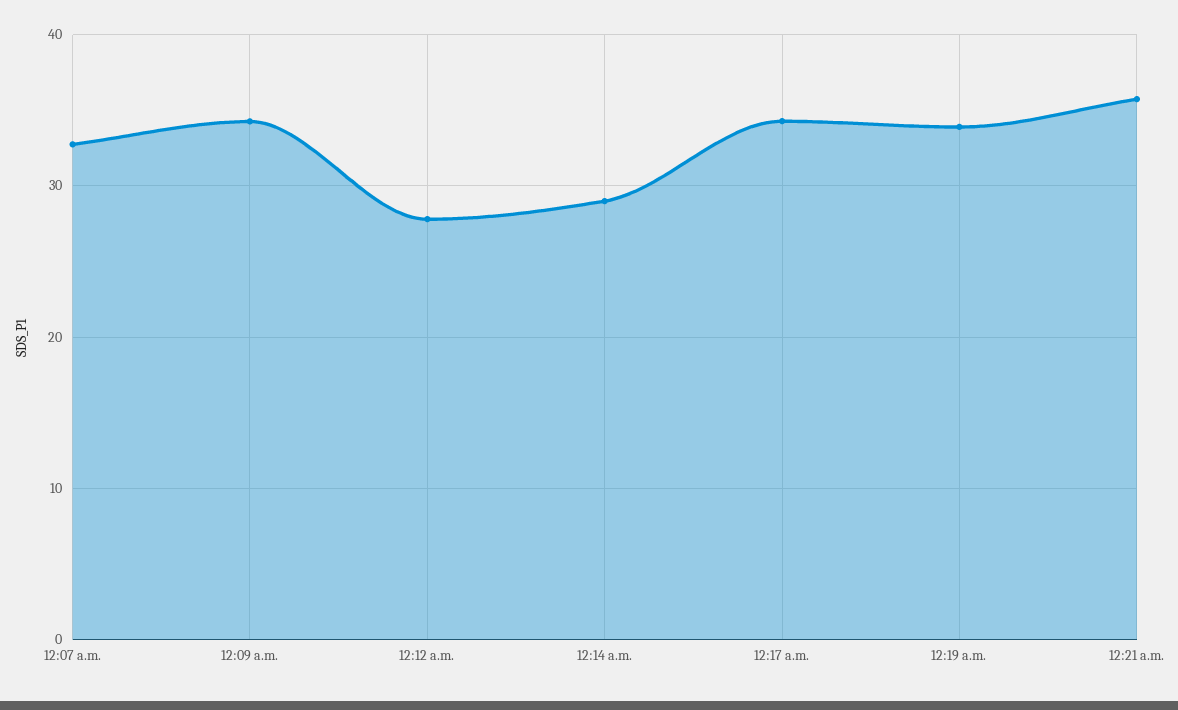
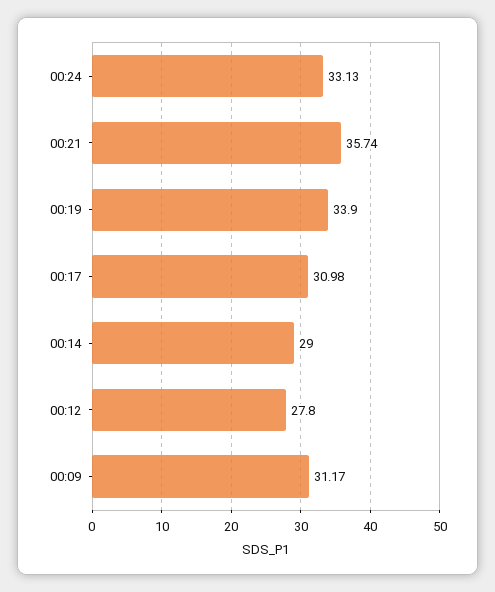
12:07 a.m.: 33 -> none
12:09 a.m.: 34 -> 31.17
12:17 a.m.: 34 -> 30.98
00:24: none -> 33.13

